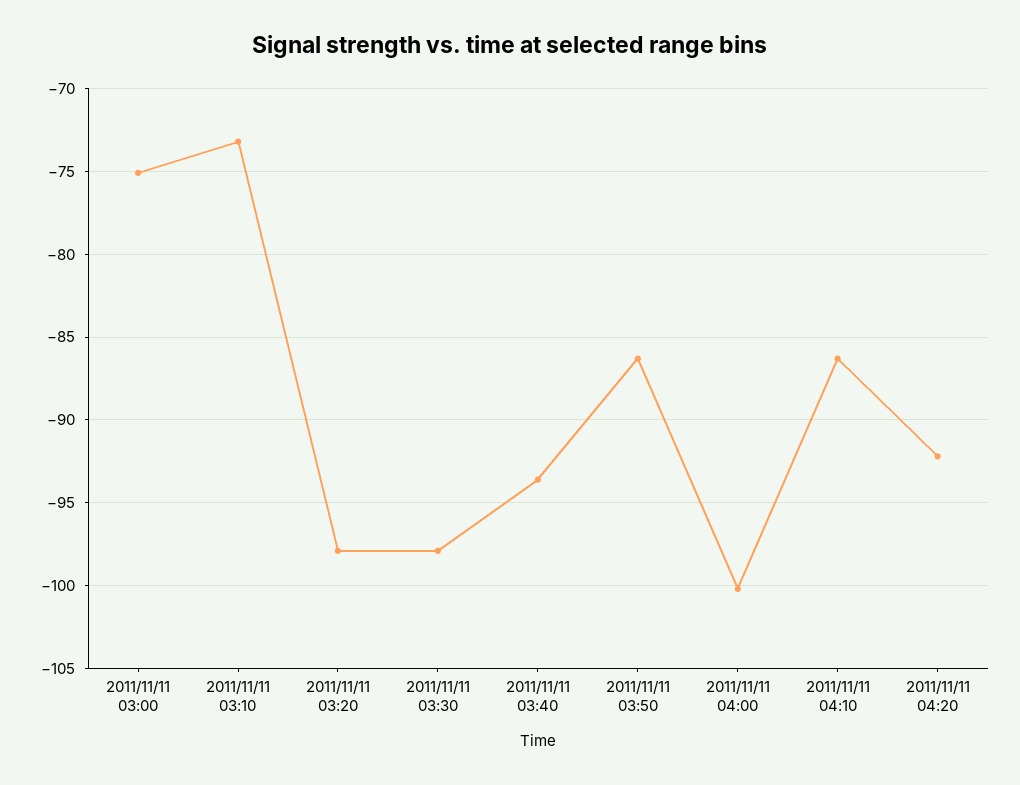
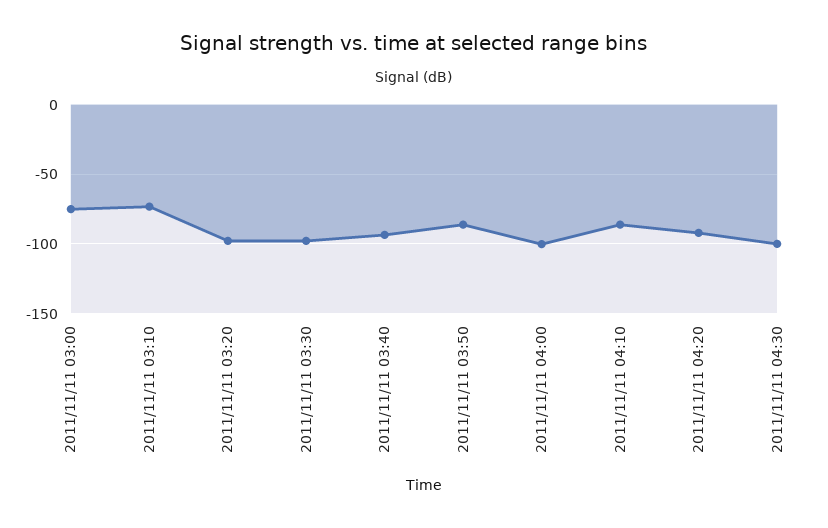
2011/11/11 04:30: none -> -100

